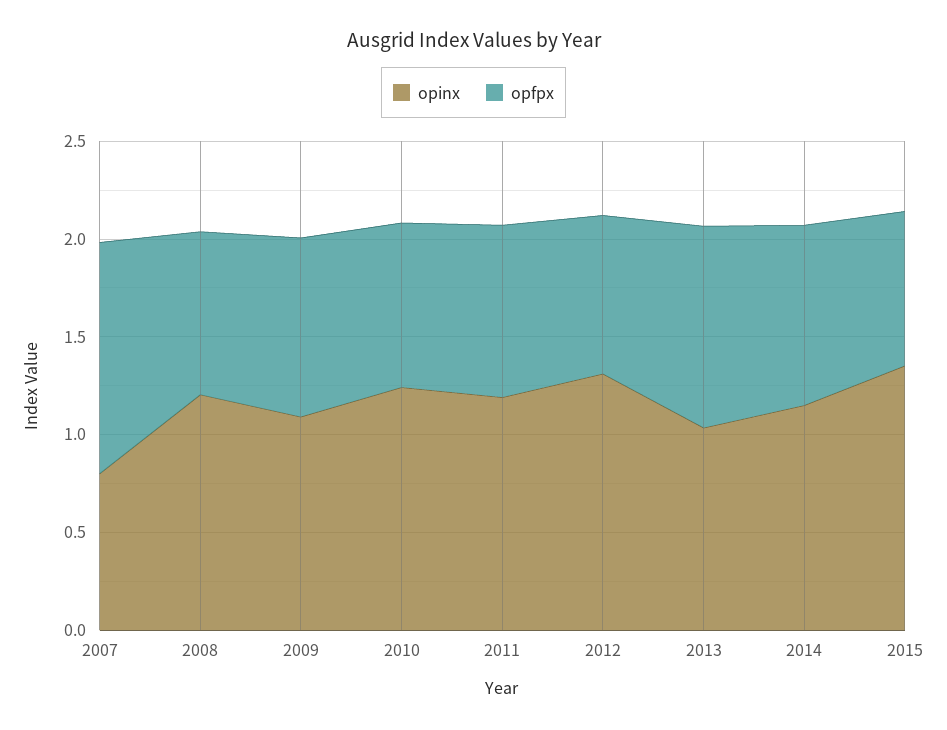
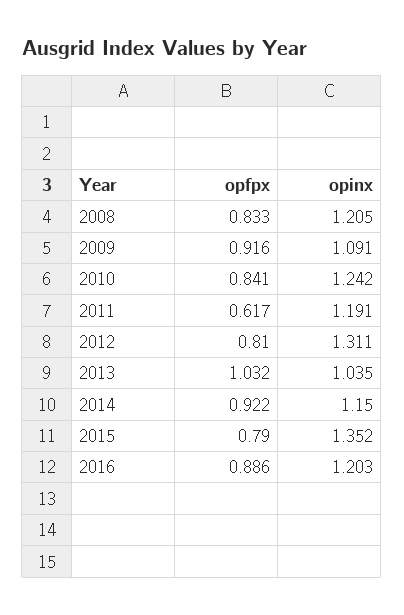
opinx, 2007: 0.8 -> none
opfpx, 2007: 1.2 -> none
opfpx, 2011: 0.9 -> 0.617
opfpx, 2016: none -> 0.886
opinx, 2016: none -> 1.203

